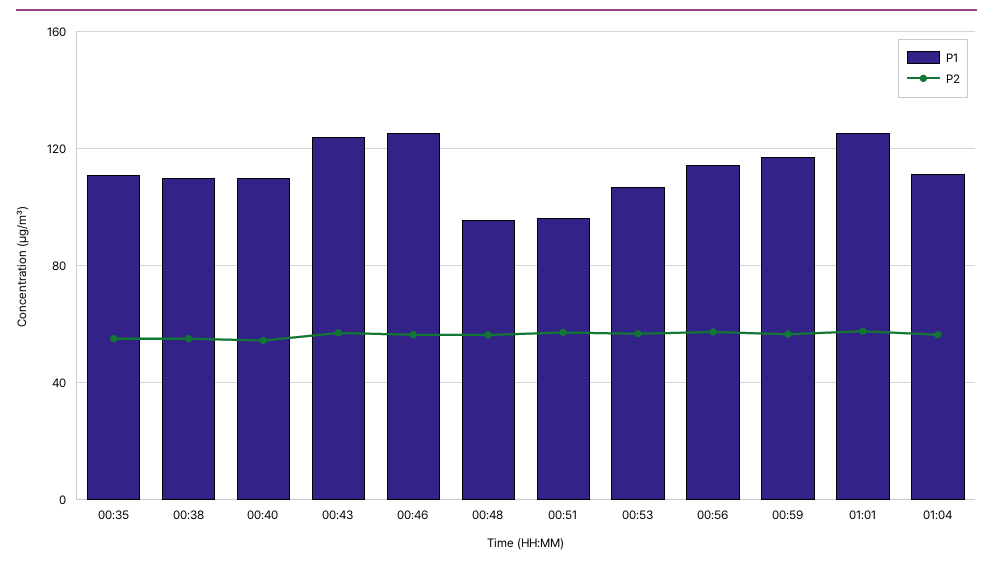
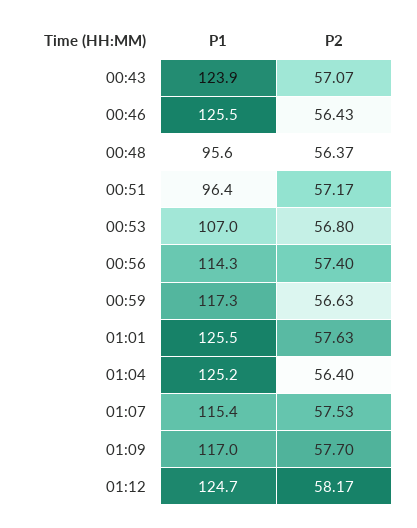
P1, 00:35: 110 -> none
P2, 00:35: 55 -> none
P1, 00:38: 110 -> none
P2, 00:38: 55 -> none
P1, 00:40: 110 -> none
P2, 00:40: 55 -> none
P1, 01:04: 110 -> 125.2
P1, 01:07: none -> 115.4
P2, 01:07: none -> 57.53
P1, 01:09: none -> 117
P2, 01:09: none -> 57.7
P1, 01:12: none -> 124.7
P2, 01:12: none -> 58.17

